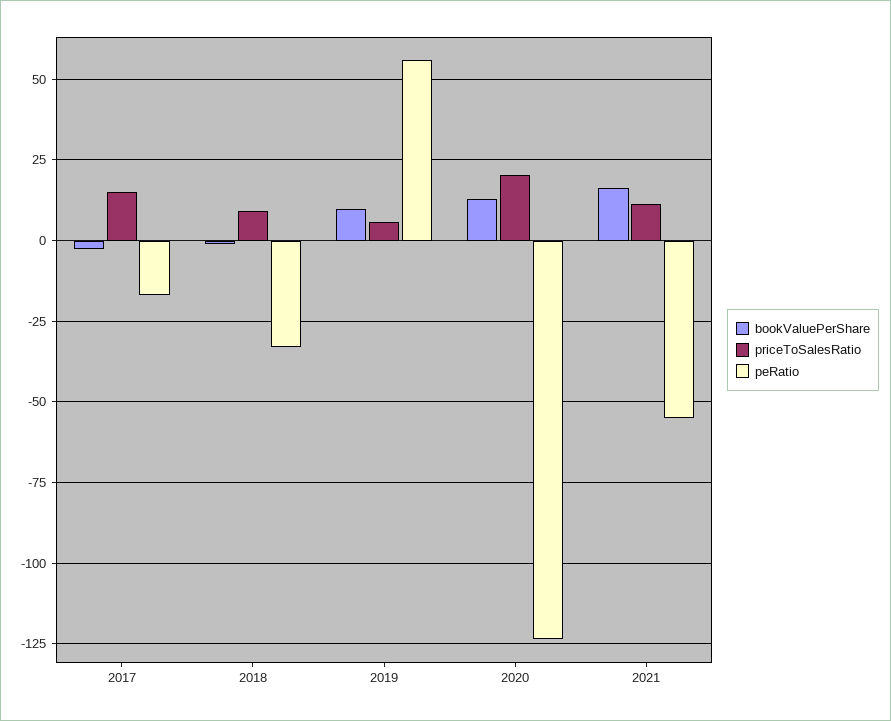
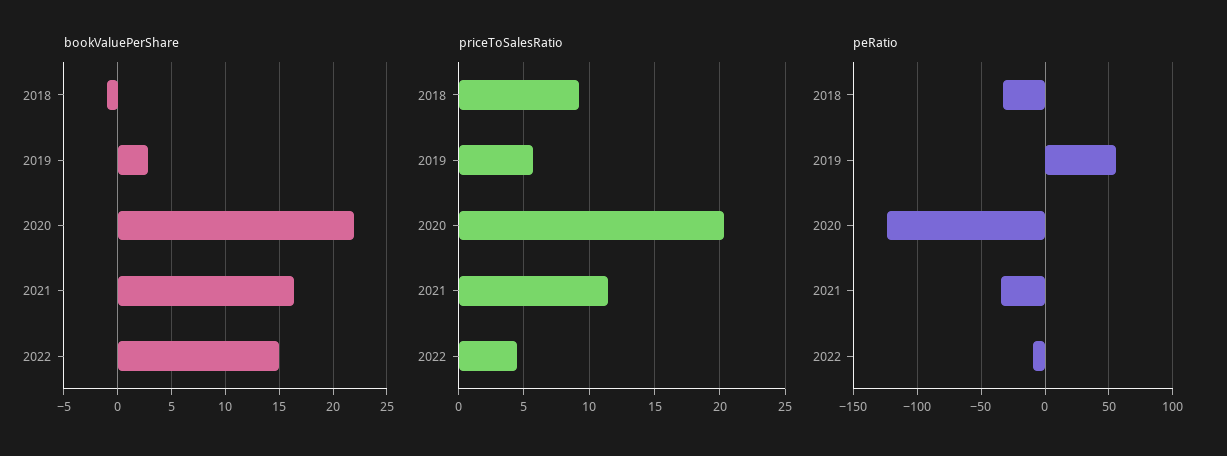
bookValuePerShare, 2017: -2.5 -> none
priceToSalesRatio, 2017: 15 -> none
peRatio, 2017: -17.5 -> none
bookValuePerShare, 2019: 10 -> 3
bookValuePerShare, 2020: 12.5 -> 22
peRatio, 2021: -55 -> -35
bookValuePerShare, 2022: none -> 15
priceToSalesRatio, 2022: none -> 4.5
peRatio, 2022: none -> -10

